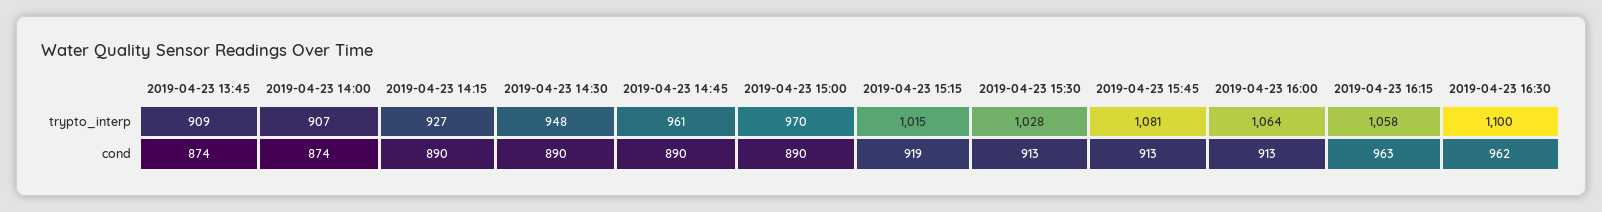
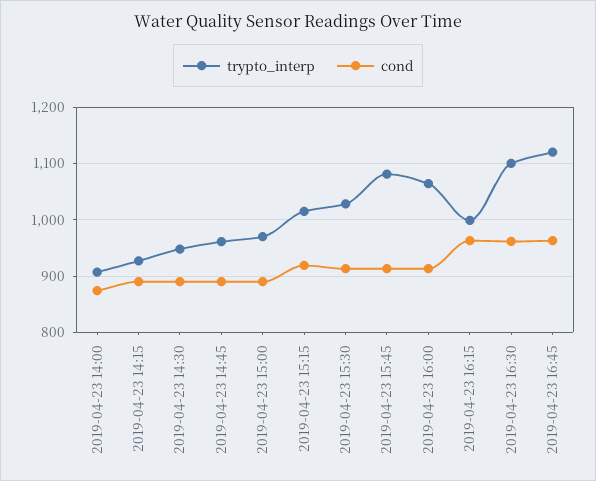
trypto_interp, 2019-04-23 13:45: 909 -> none
trypto_interp, 2019-04-23 16:15: 1058 -> 1000
cond, 2019-04-23 13:45: 874 -> none
trypto_interp, 2019-04-23 16:45: none -> 1120
cond, 2019-04-23 16:45: none -> 960

